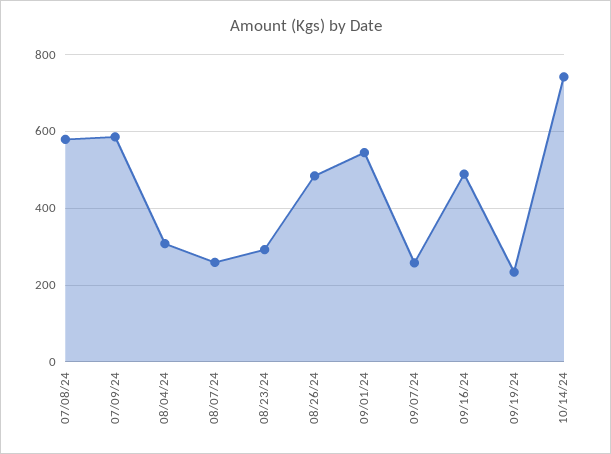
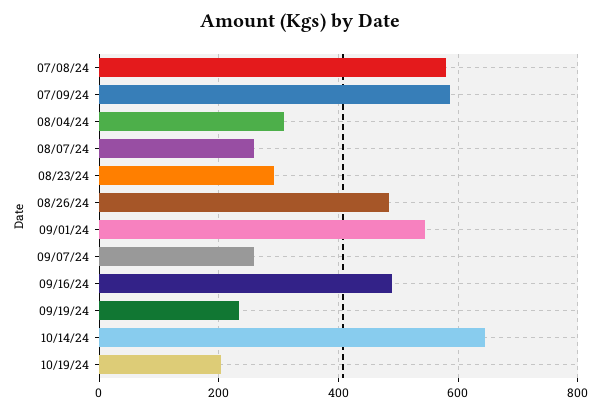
10/14/24: 740 -> 640
10/19/24: none -> 200

